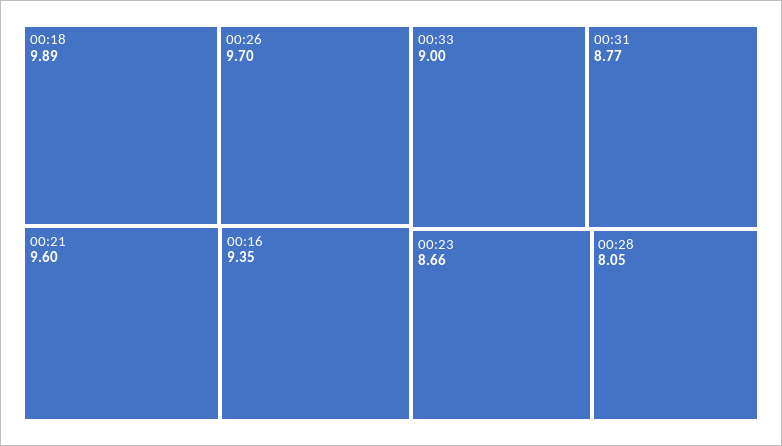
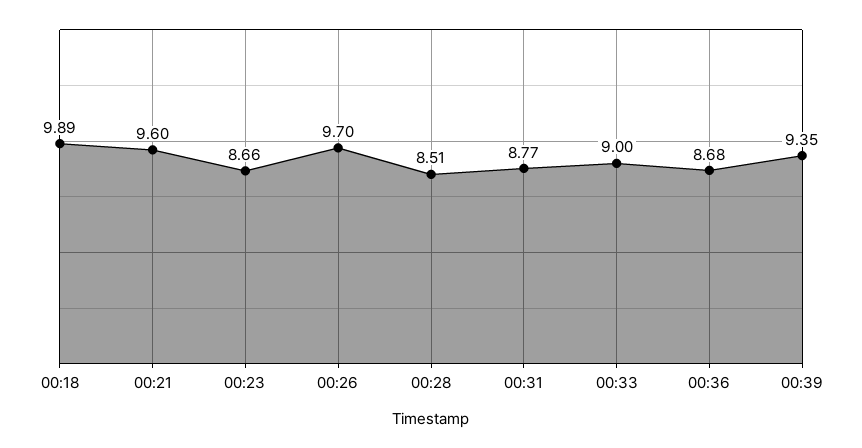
00:16: 9.35 -> none
00:28: 8.05 -> 8.51
00:36: none -> 8.68
00:39: none -> 9.35

